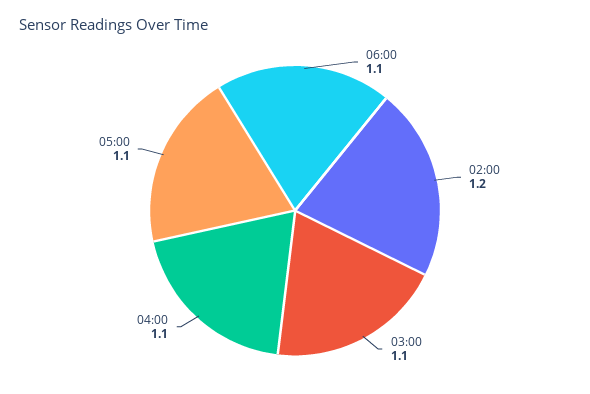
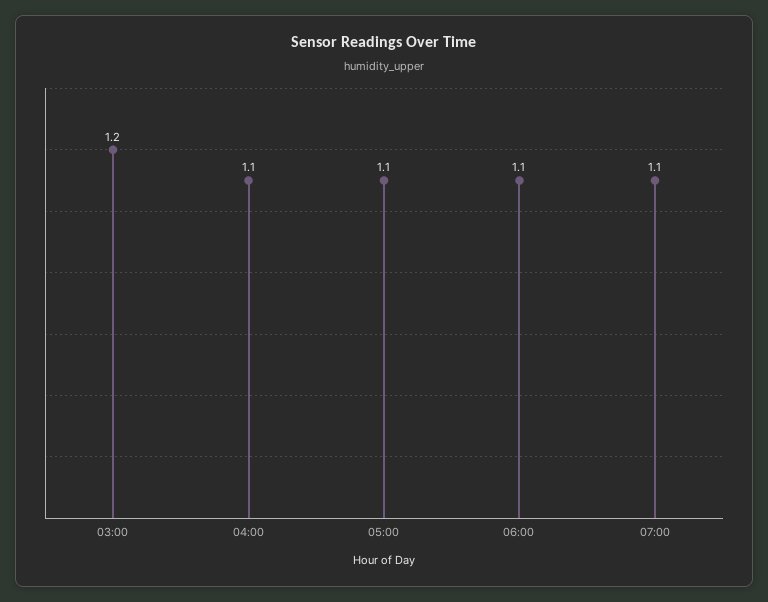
02:00: 1.2 -> none
03:00: 1.1 -> 1.2
07:00: none -> 1.1

